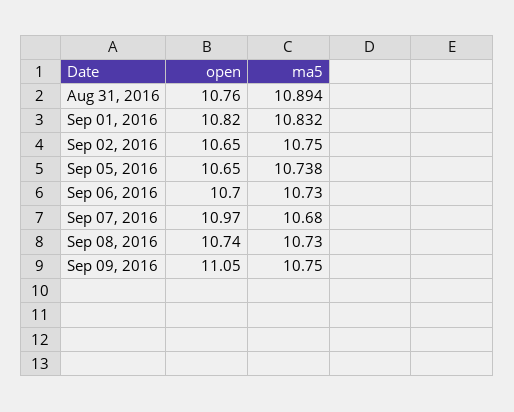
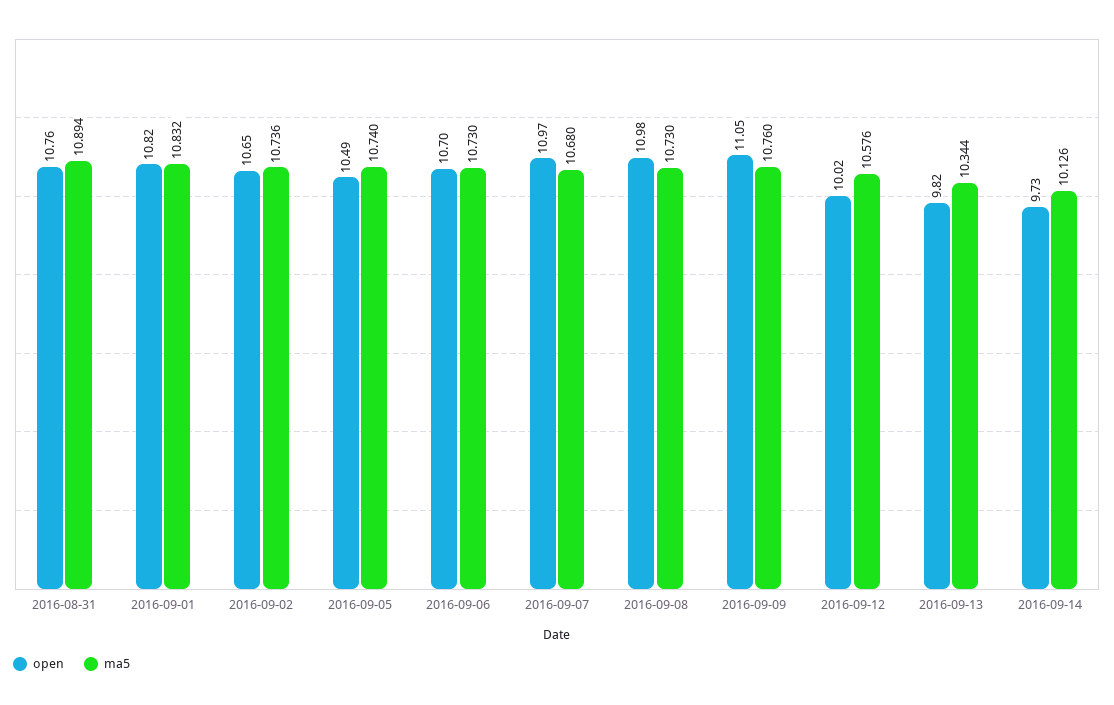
ma5, Sep 02, 2016: 10.75 -> 10.736
open, Sep 05, 2016: 10.65 -> 10.49
ma5, Sep 05, 2016: 10.738 -> 10.74
open, Sep 08, 2016: 10.74 -> 10.98
ma5, Sep 09, 2016: 10.75 -> 10.76
open, 2016-09-12: none -> 10.02
ma5, 2016-09-12: none -> 10.576
open, 2016-09-13: none -> 9.82
ma5, 2016-09-13: none -> 10.344
open, 2016-09-14: none -> 9.73
ma5, 2016-09-14: none -> 10.126

